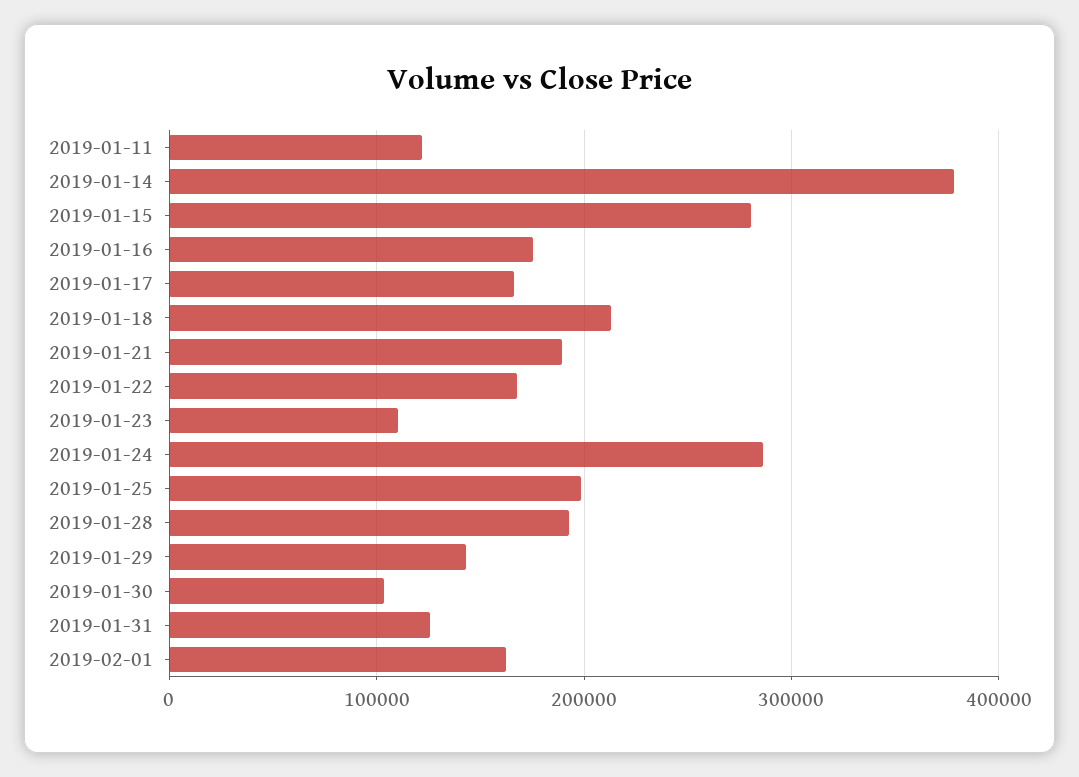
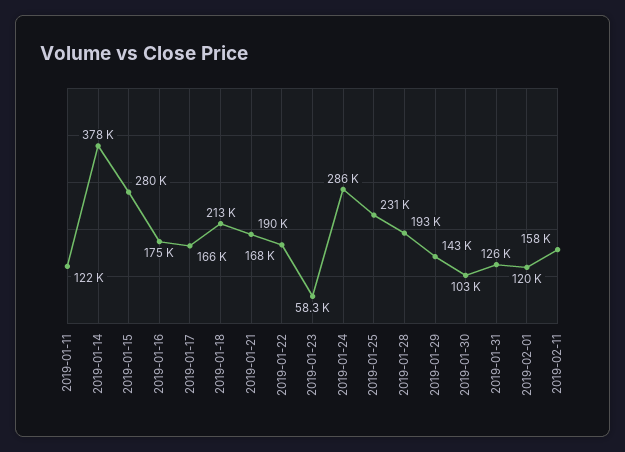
2019-01-23: 110000 -> 58300
2019-01-25: 200000 -> 231000
2019-02-01: 160000 -> 120000
2019-02-11: none -> 158000

